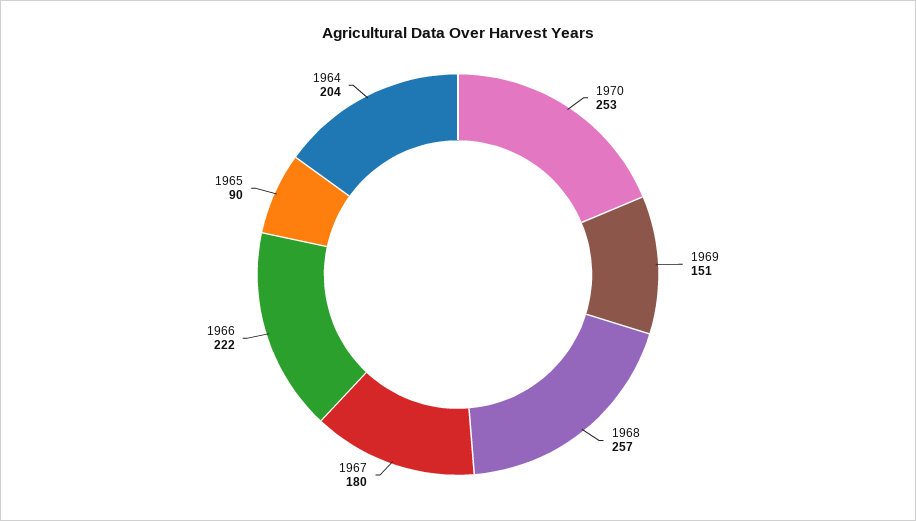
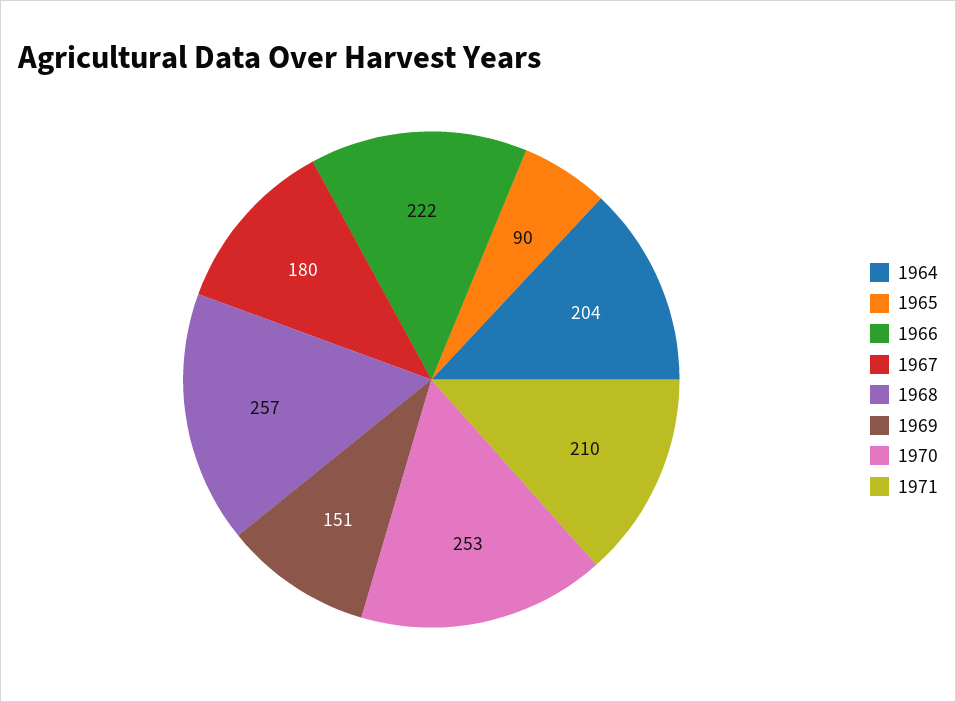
1971: none -> 210

